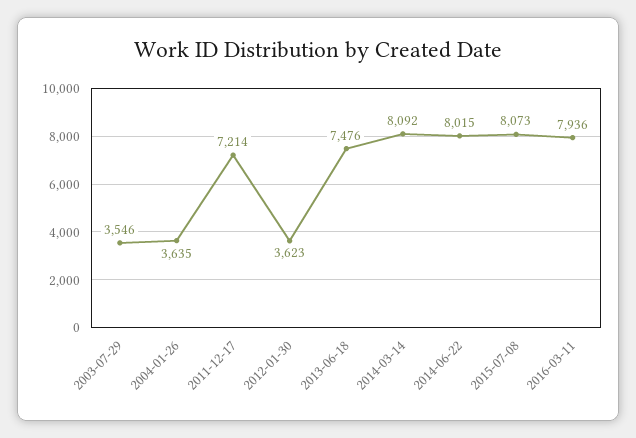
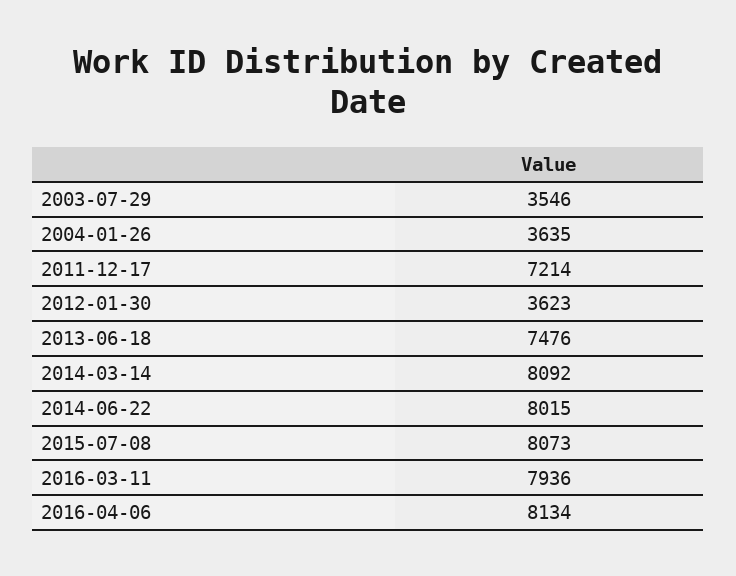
2016-04-06: none -> 8134

